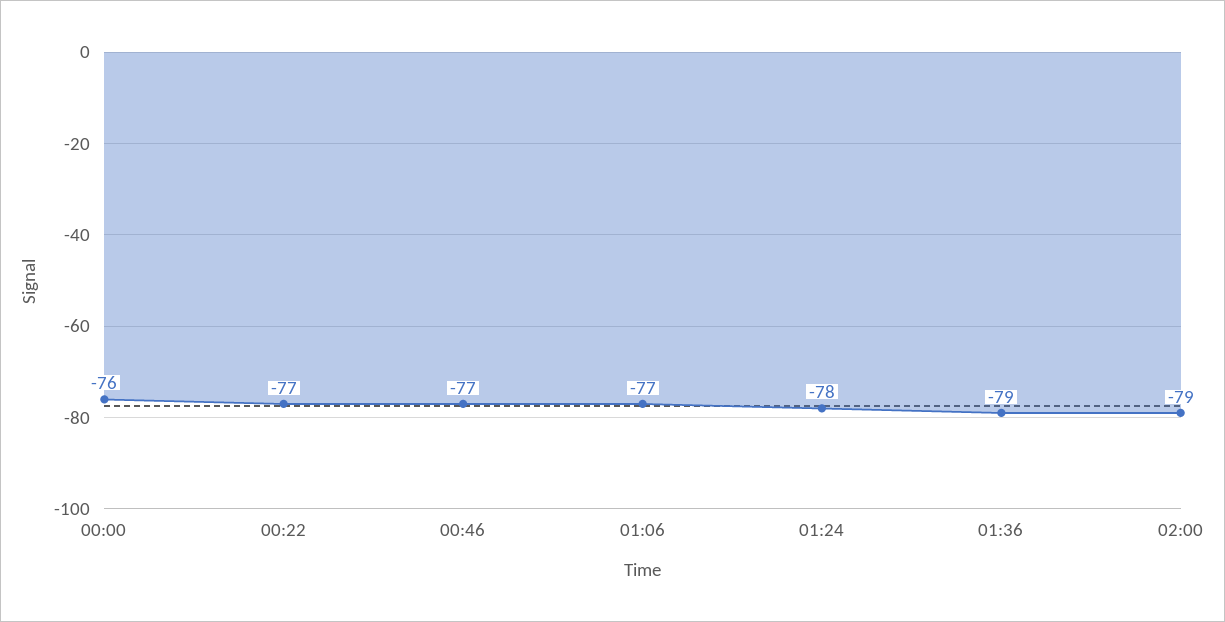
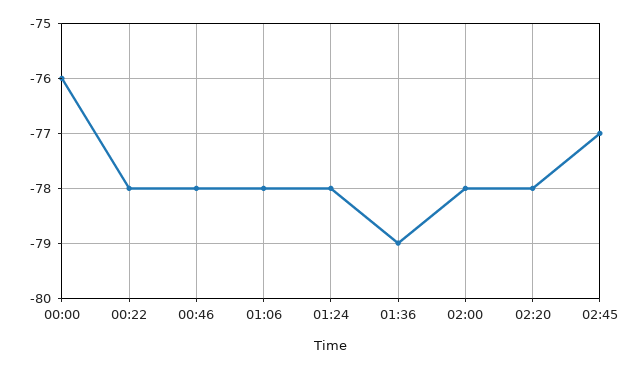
00:22: -77 -> -78
00:46: -77 -> -78
01:06: -77 -> -78
02:00: -79 -> -78
02:20: none -> -78
02:45: none -> -77

